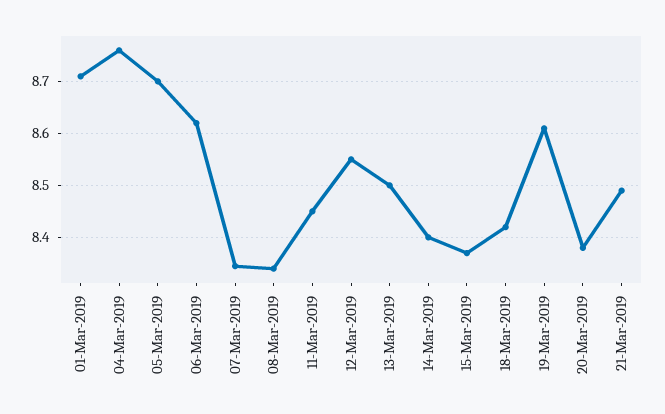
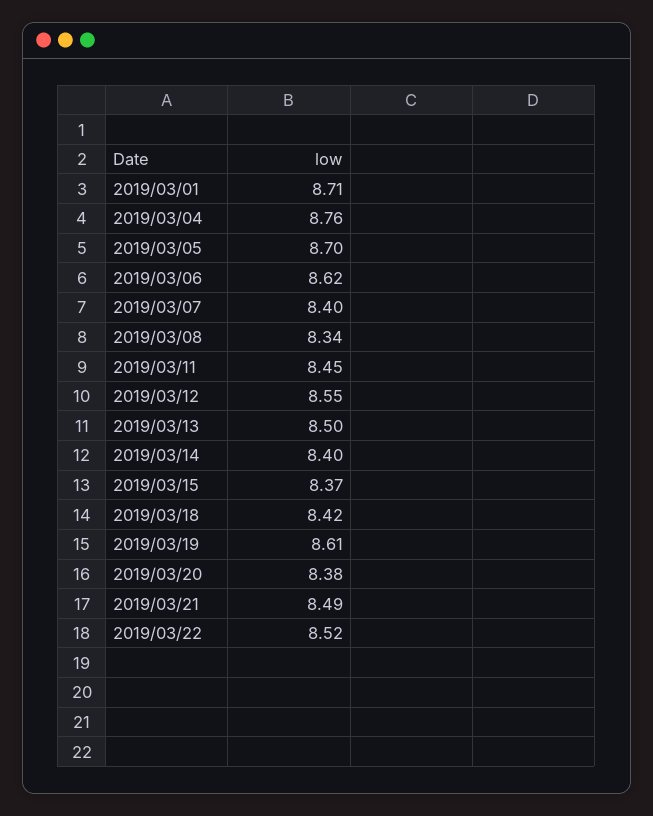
07-Mar-2019: 8.34 -> 8.4
2019/03/22: none -> 8.52

